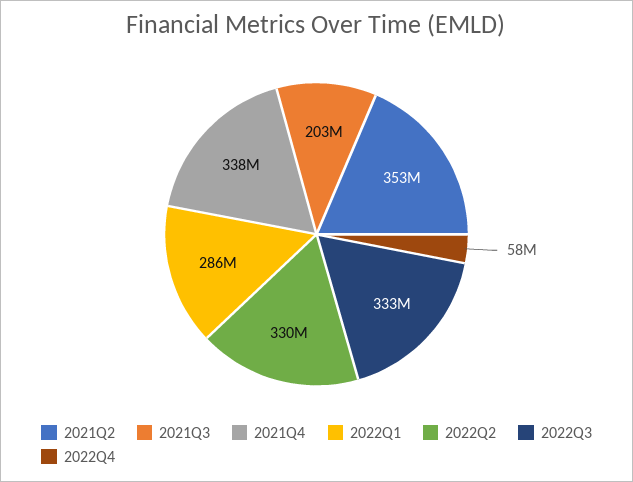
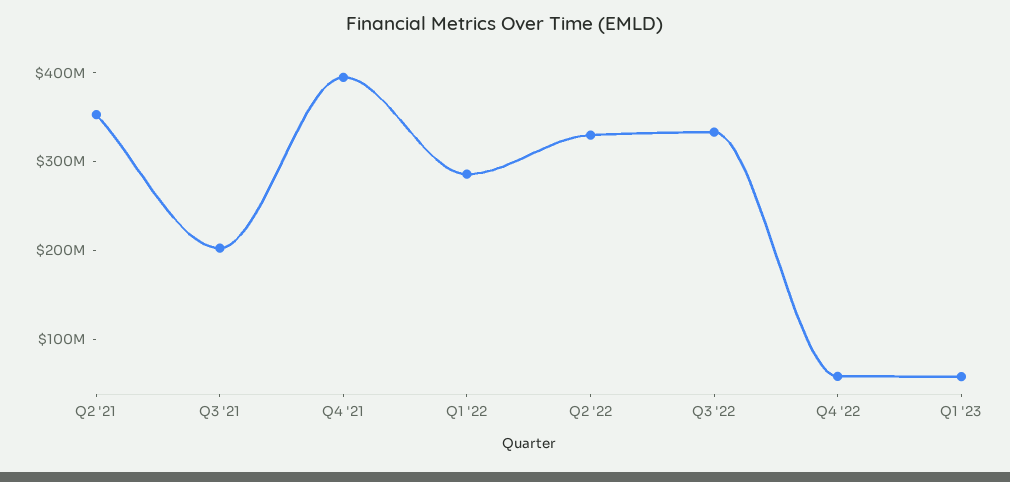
2021Q4: 338000000 -> 400000000
Q1 '23: none -> 60000000

